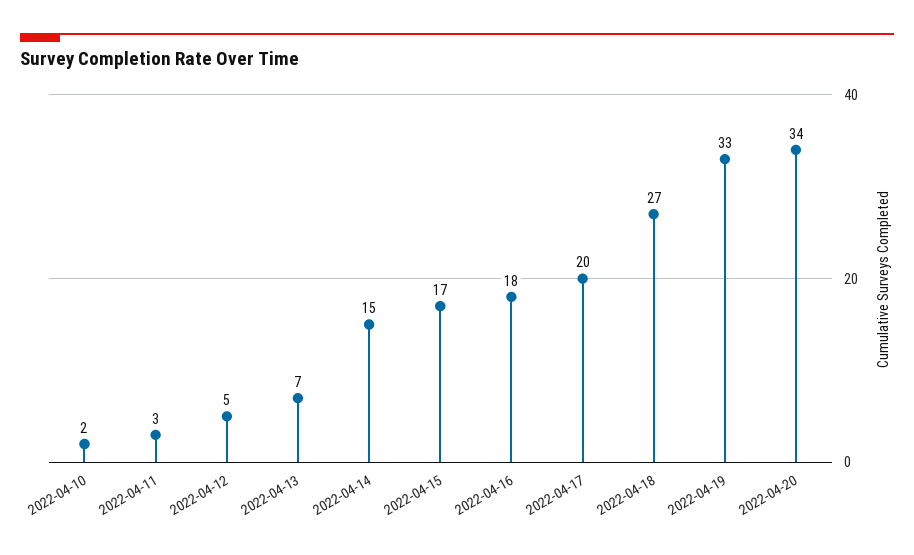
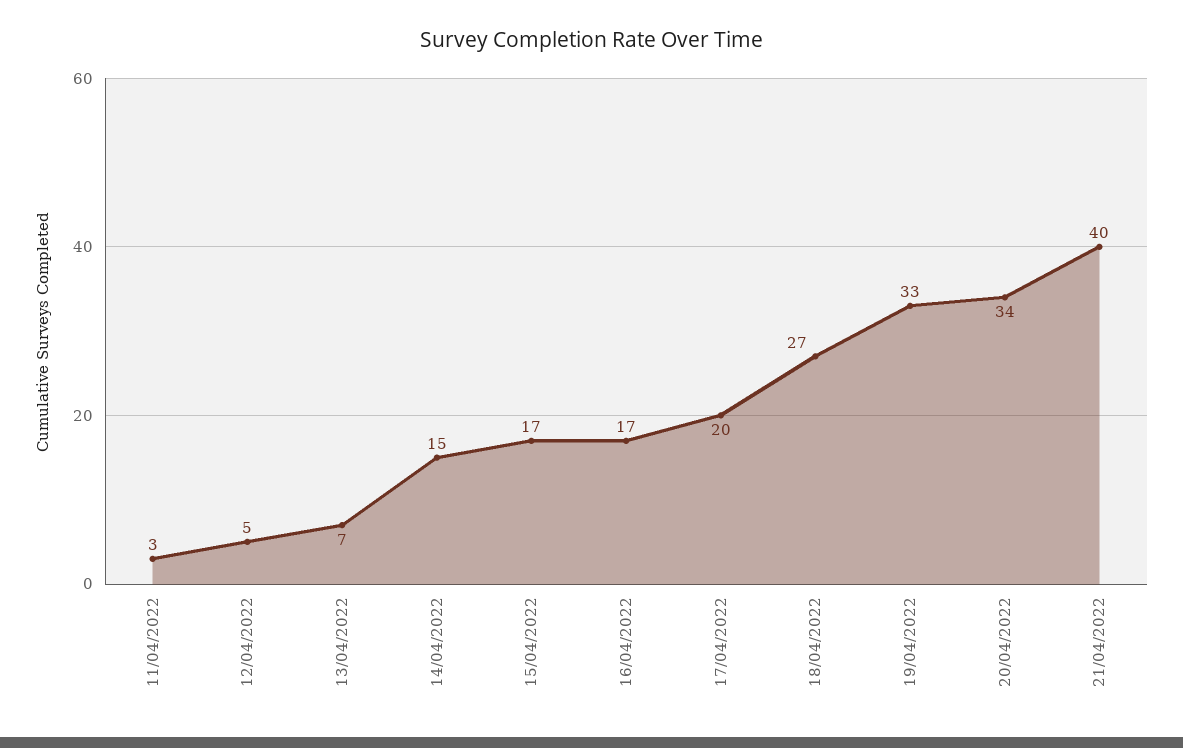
2022-04-10: 2 -> none
2022-04-16: 18 -> 17
21/04/2022: none -> 40

